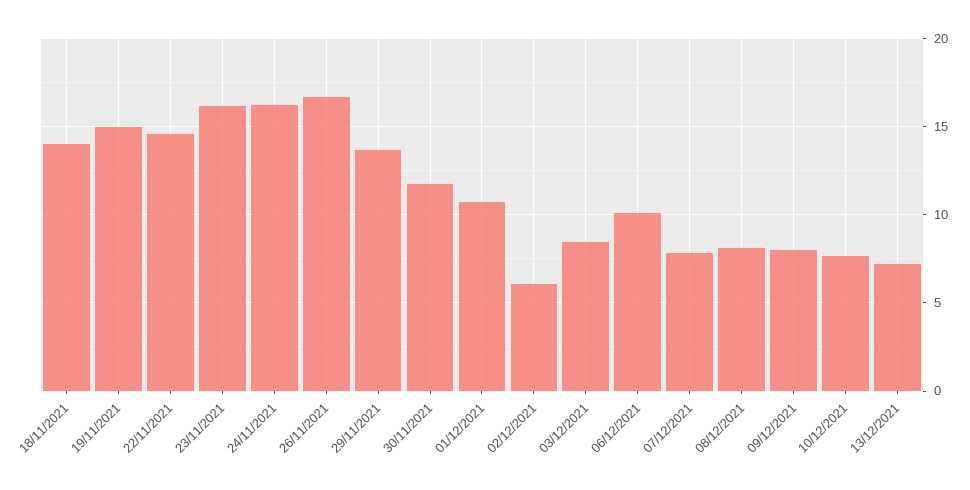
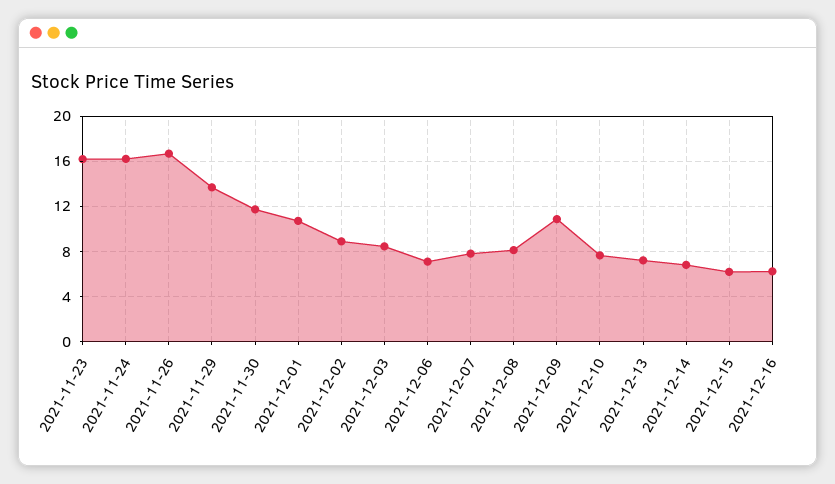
18/11/2021: 14 -> none
19/11/2021: 15 -> none
22/11/2021: 14.5 -> none
02/12/2021: 6 -> 9
06/12/2021: 10 -> 7
09/12/2021: 8 -> 11
2021-12-14: none -> 7
2021-12-15: none -> 6
2021-12-16: none -> 6

